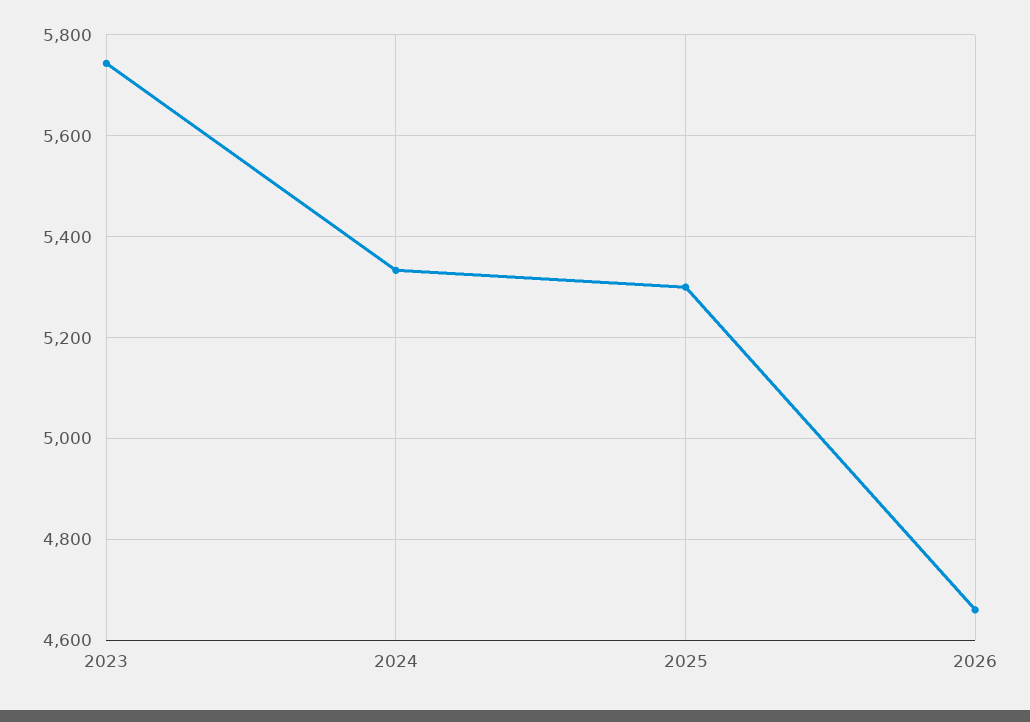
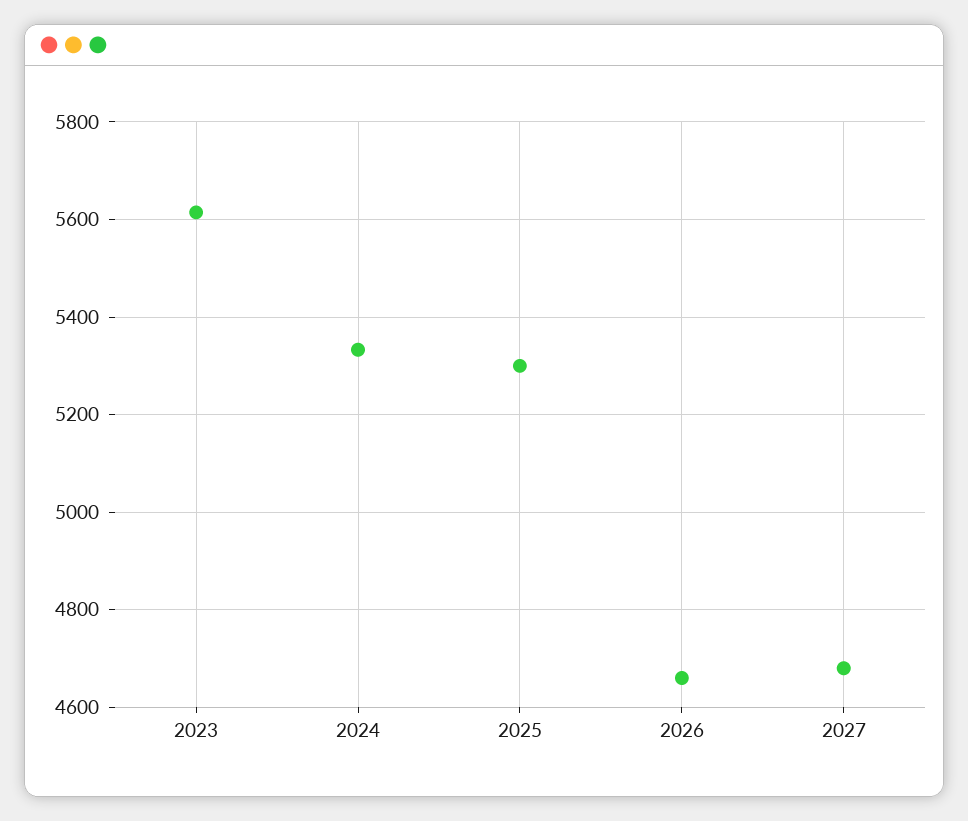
2023: 5740 -> 5620
2027: none -> 4680

